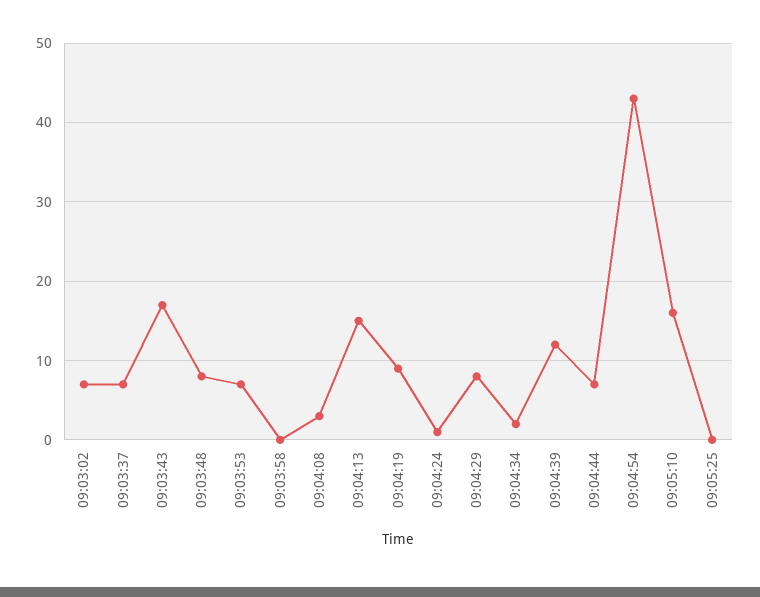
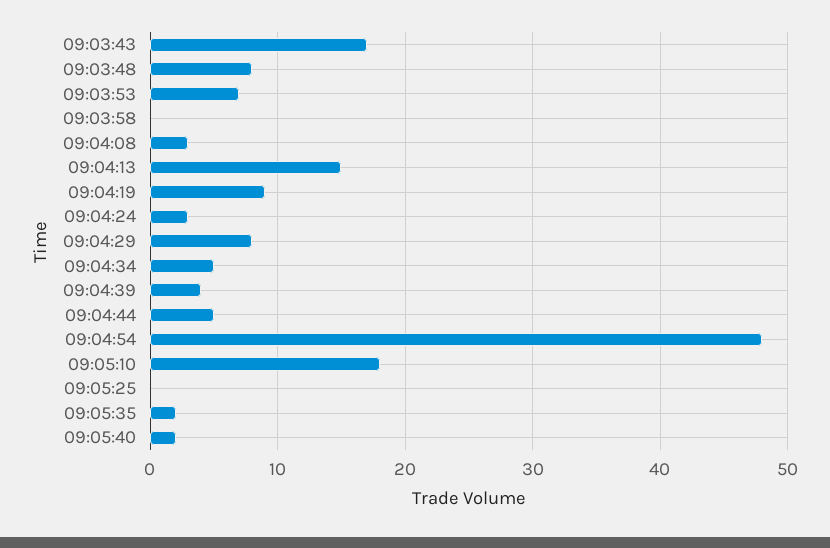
09:03:02: 7 -> none
09:03:37: 7 -> none
09:04:24: 1 -> 3
09:04:34: 2 -> 5
09:04:39: 12 -> 4
09:04:44: 7 -> 5
09:04:54: 43 -> 48
09:05:10: 16 -> 18
09:05:35: none -> 2
09:05:40: none -> 2

